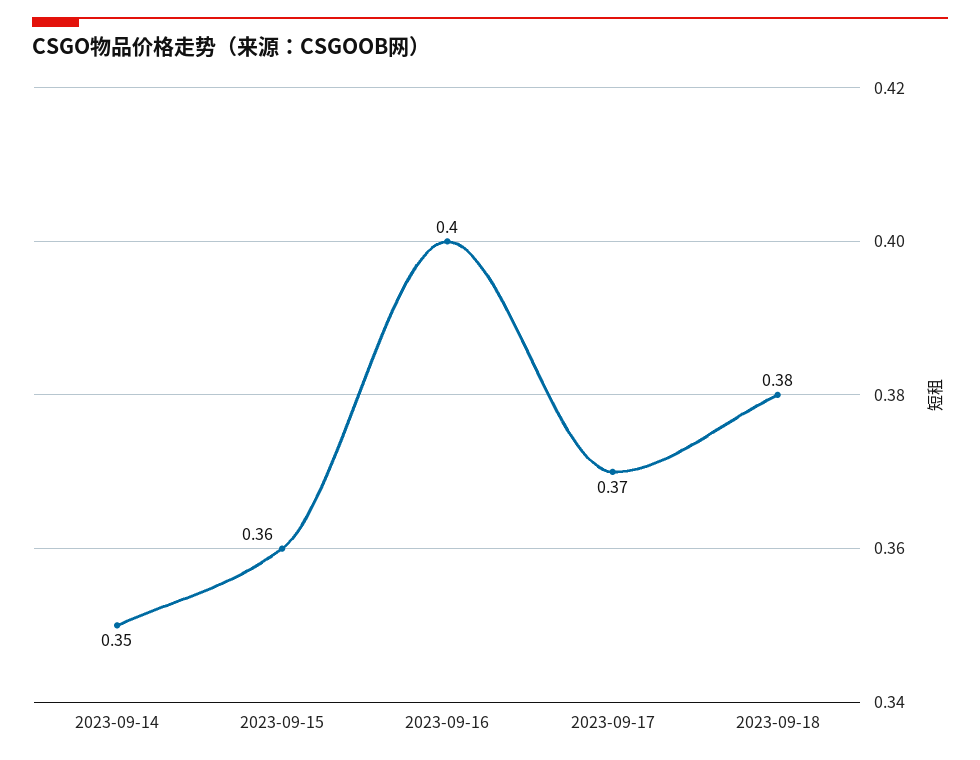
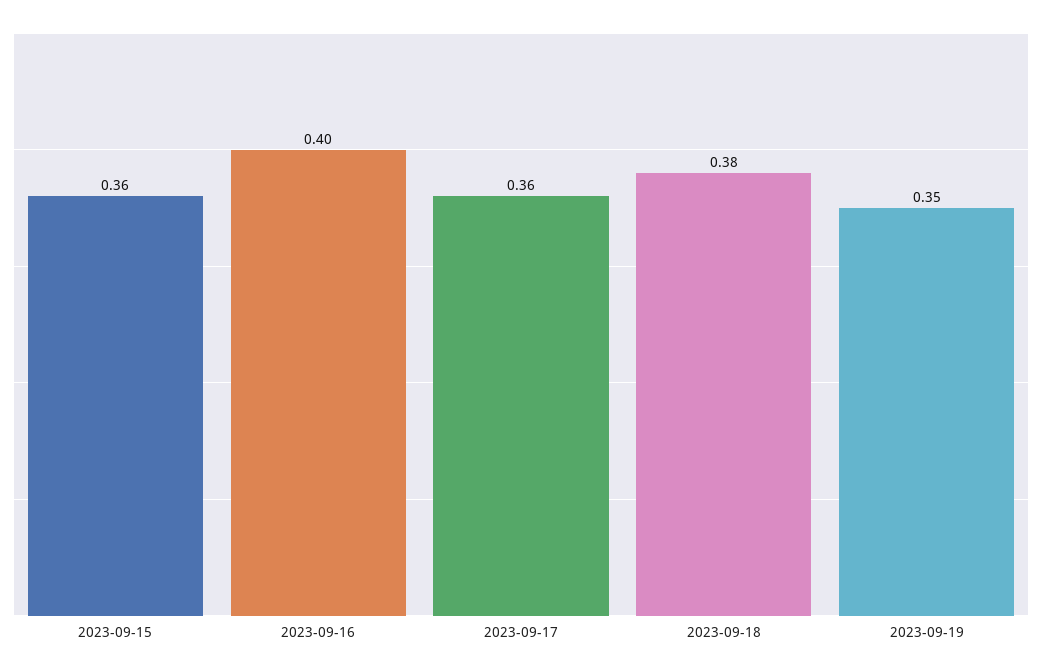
2023-09-14: 0.35 -> none
2023-09-17: 0.37 -> 0.36
2023-09-19: none -> 0.35

